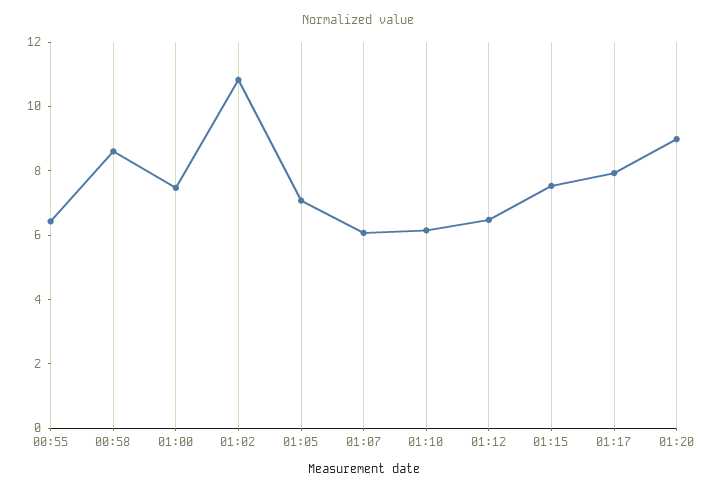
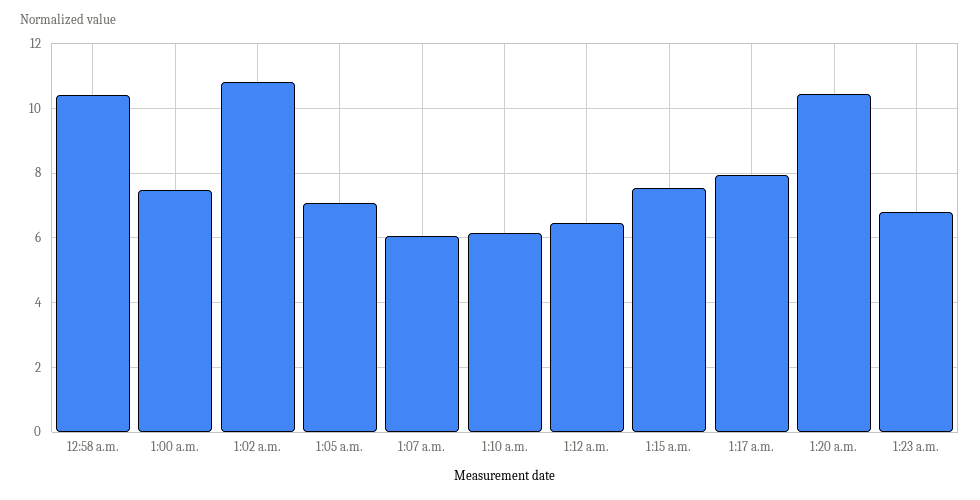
00:55: 6.5 -> none
00:58: 8.5 -> 10.4
01:20: 9 -> 10.4
1:23 a.m.: none -> 6.8

